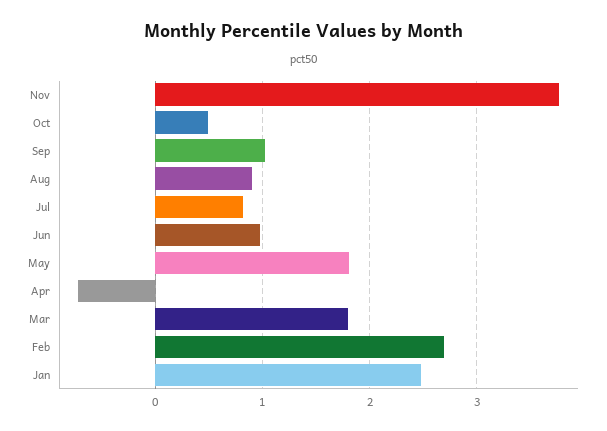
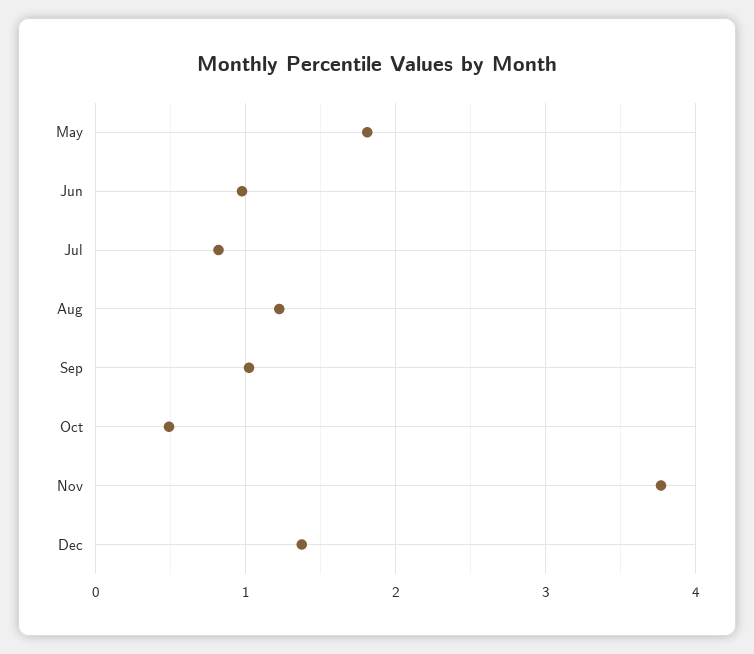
Aug: 0.9 -> 1.2
Apr: -0.7 -> none
Mar: 1.8 -> none
Feb: 2.7 -> none
Jan: 2.5 -> none
Dec: none -> 1.4

